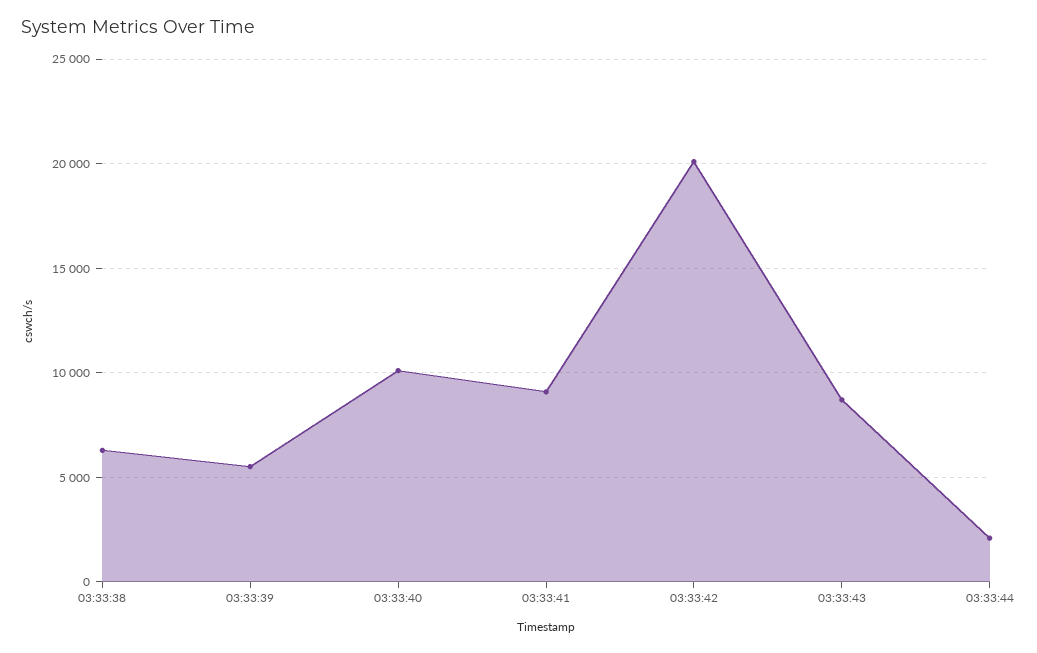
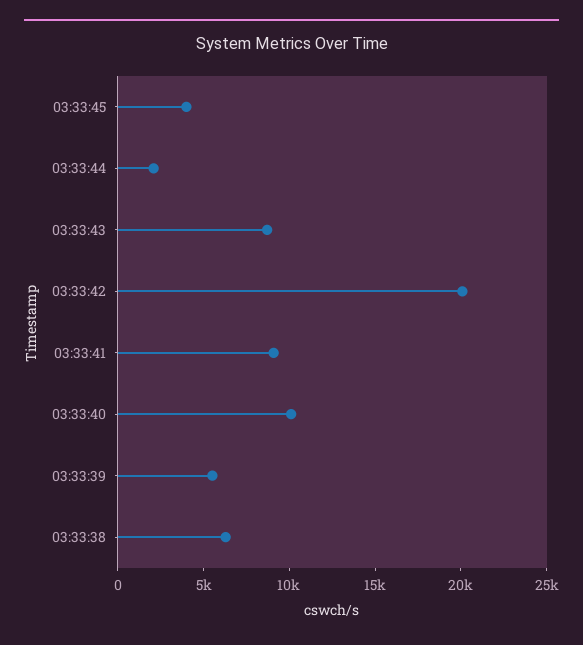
03:33:45: none -> 4000

